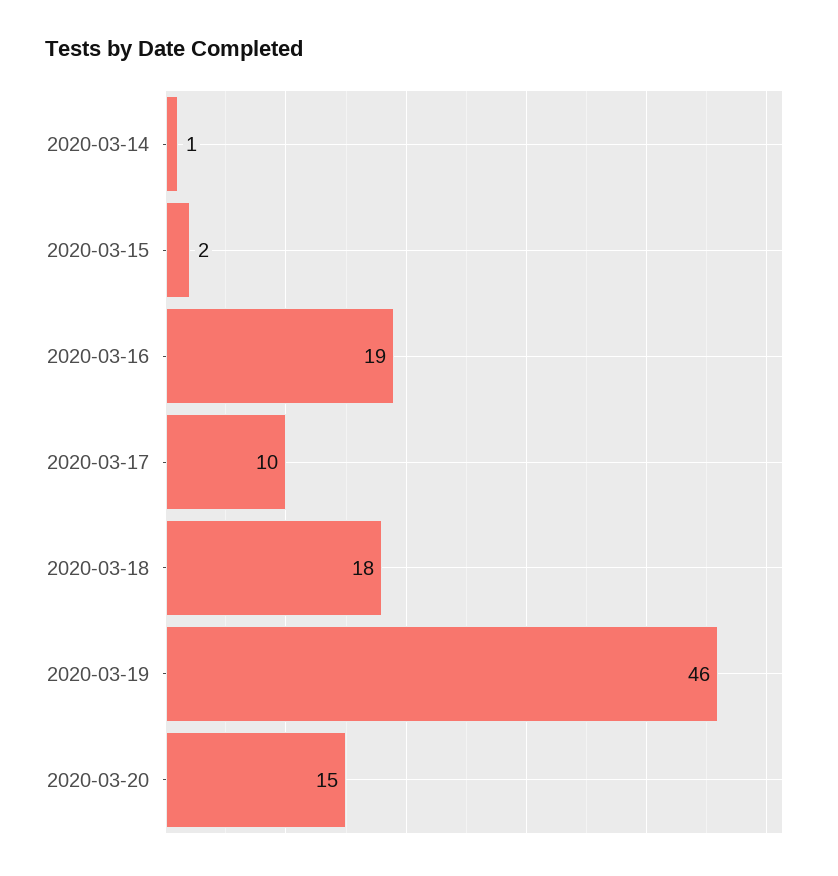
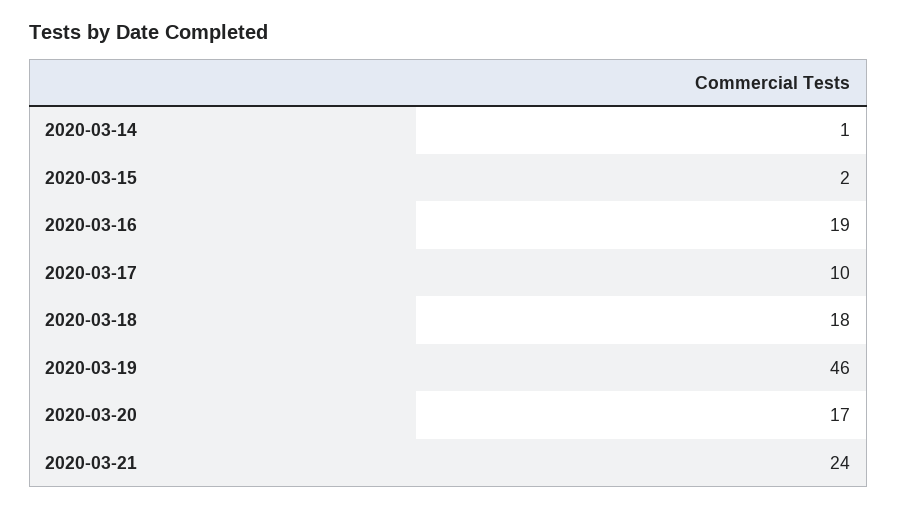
2020-03-20: 15 -> 17
2020-03-21: none -> 24

